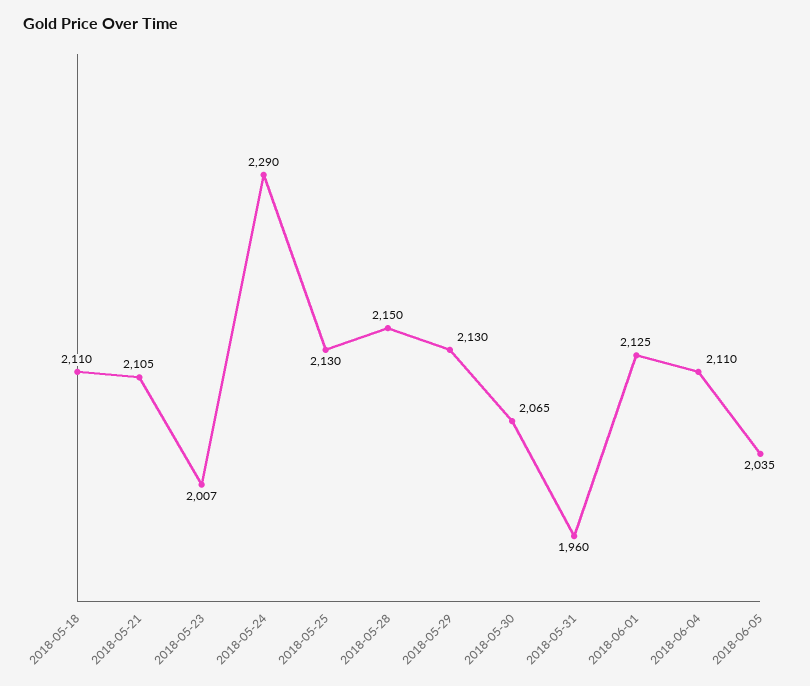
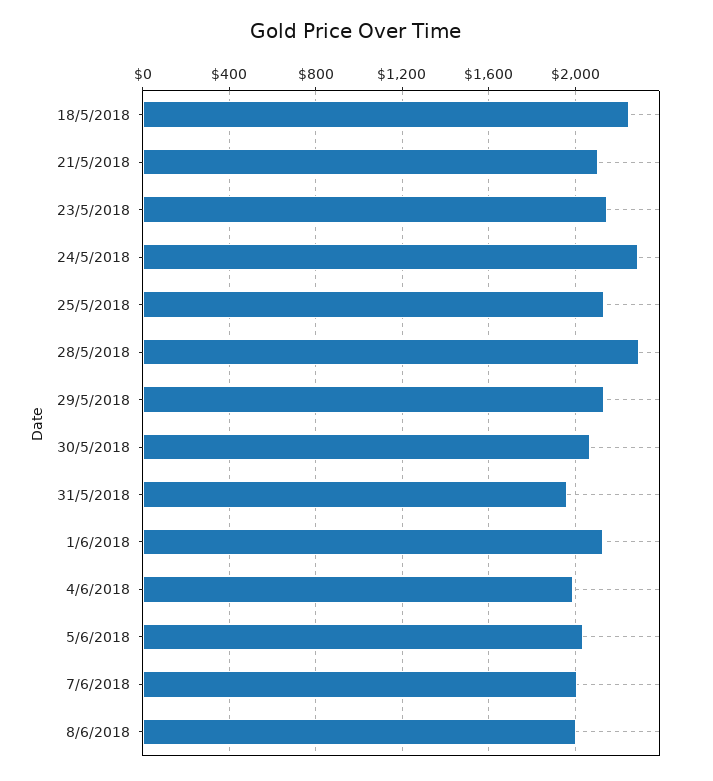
2018-05-18: 2110 -> 2250
2018-05-23: 2007 -> 2150
2018-05-28: 2150 -> 2300
2018-06-04: 2110 -> 2000
7/6/2018: none -> 2000
8/6/2018: none -> 2000

